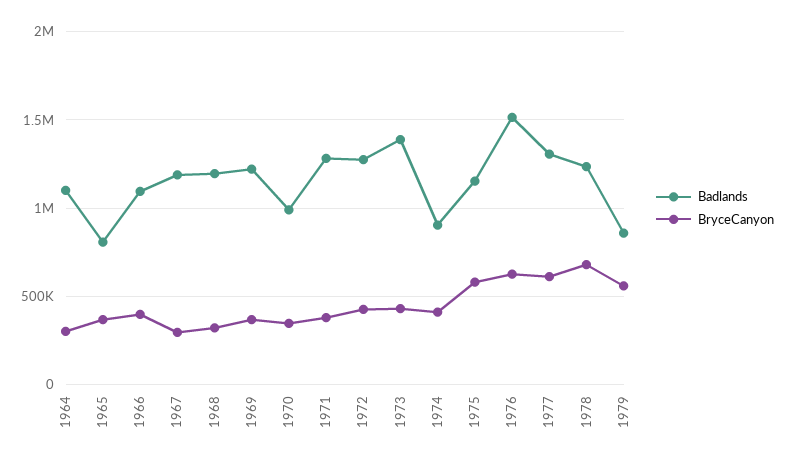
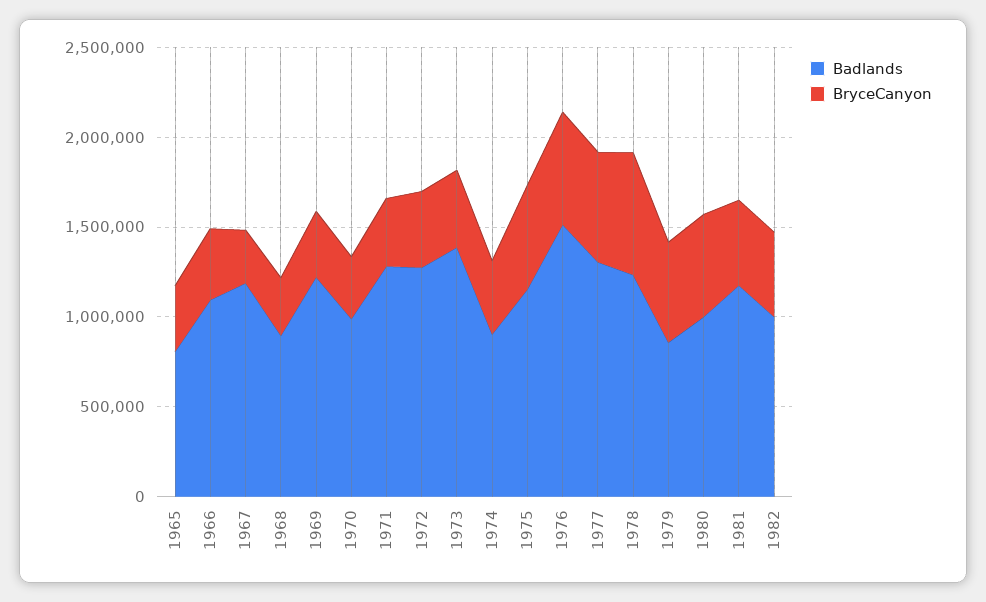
Badlands, 1964: 1100000 -> none
BryceCanyon, 1964: 300000 -> none
Badlands, 1968: 1200000 -> 900000
Badlands, 1980: none -> 1000000
BryceCanyon, 1980: none -> 600000
Badlands, 1981: none -> 1200000
BryceCanyon, 1981: none -> 500000
Badlands, 1982: none -> 1000000
BryceCanyon, 1982: none -> 500000

